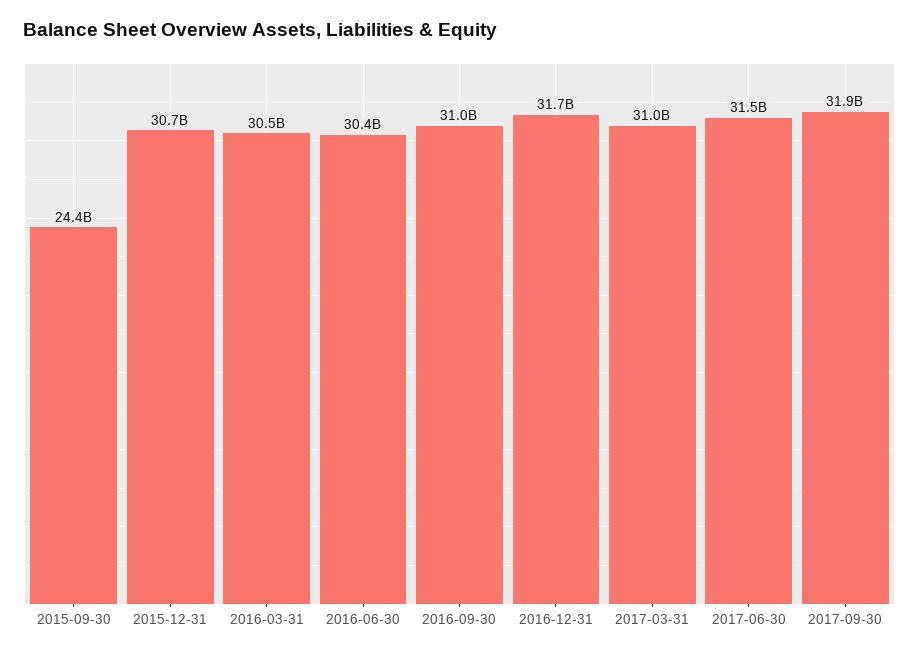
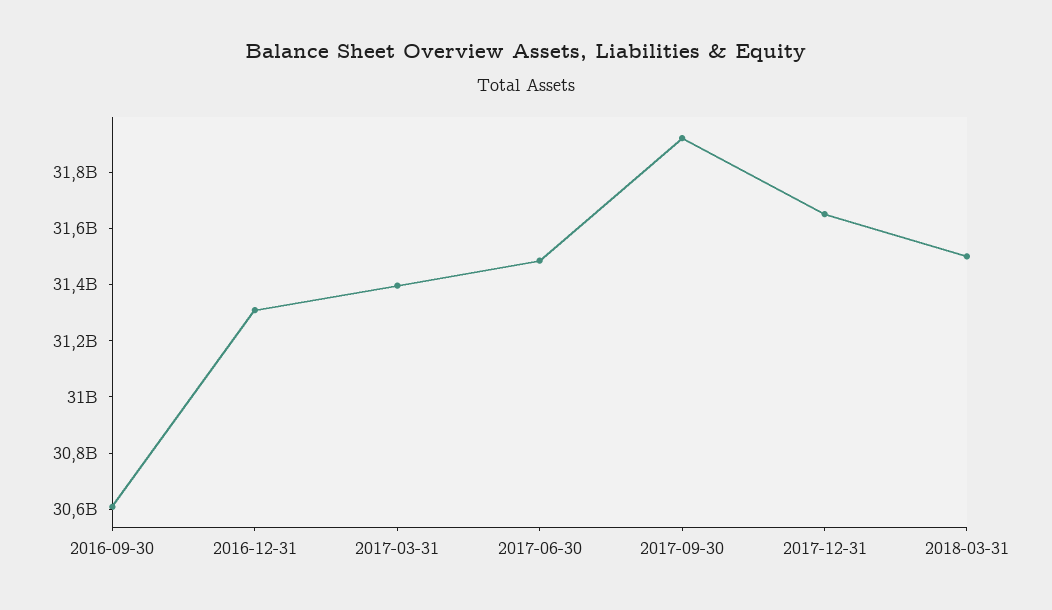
2015-09-30: 24400000000 -> none
2015-12-31: 30700000000 -> none
2016-03-31: 30500000000 -> none
2016-06-30: 30400000000 -> none
2016-09-30: 31000000000 -> 30600000000
2016-12-31: 31700000000 -> 31300000000
2017-03-31: 31000000000 -> 31400000000
2017-12-31: none -> 31650000000
2018-03-31: none -> 31500000000

